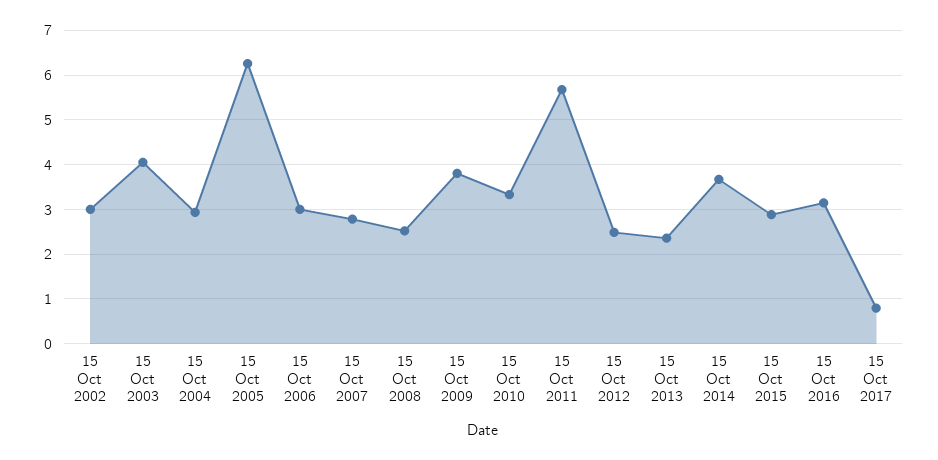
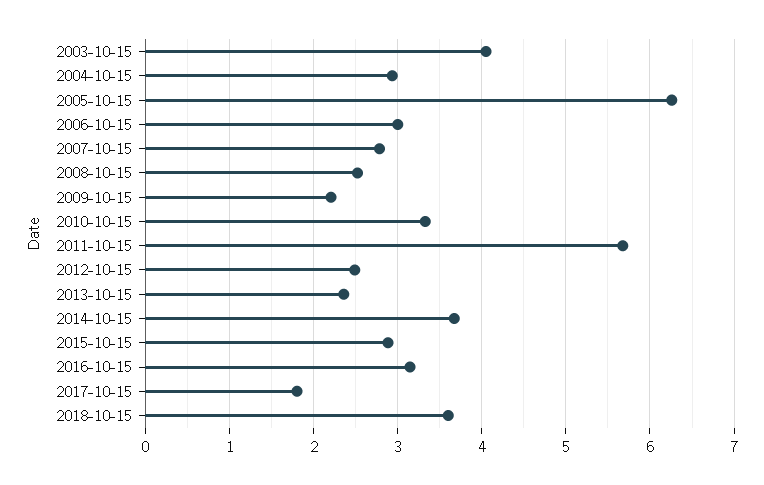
15 Oct 2002: 3 -> none
15 Oct 2009: 3.8 -> 2.2
15 Oct 2017: 0.8 -> 1.8
2018-10-15: none -> 3.6

